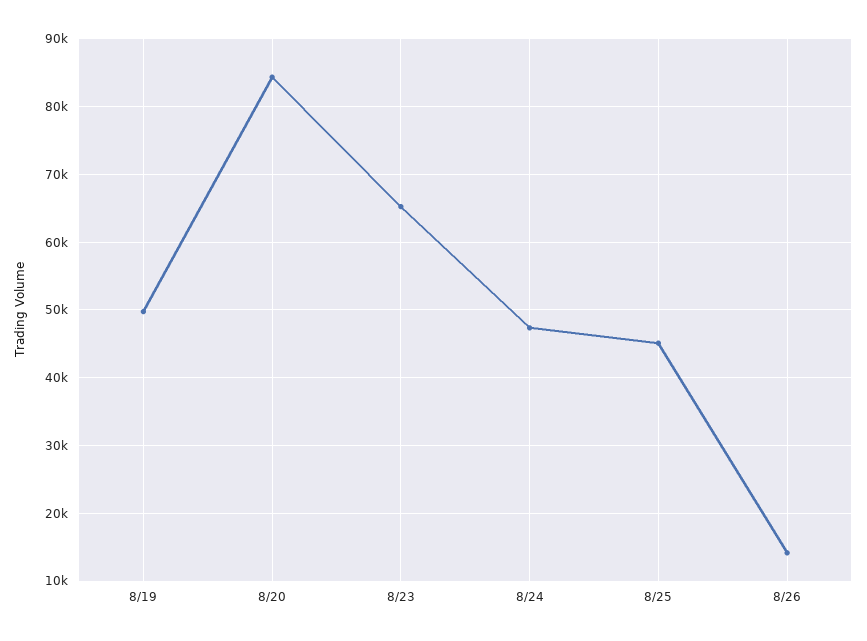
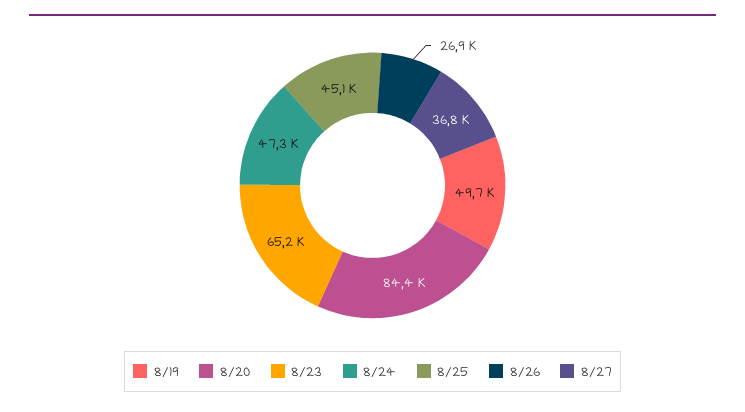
8/26: 14000 -> 26900
8/27: none -> 36800

